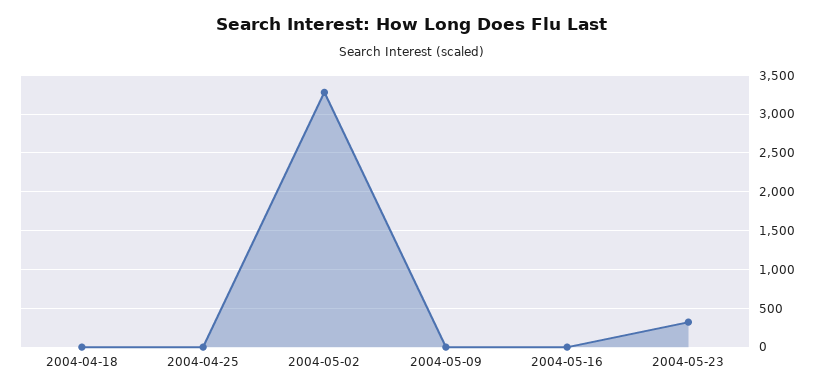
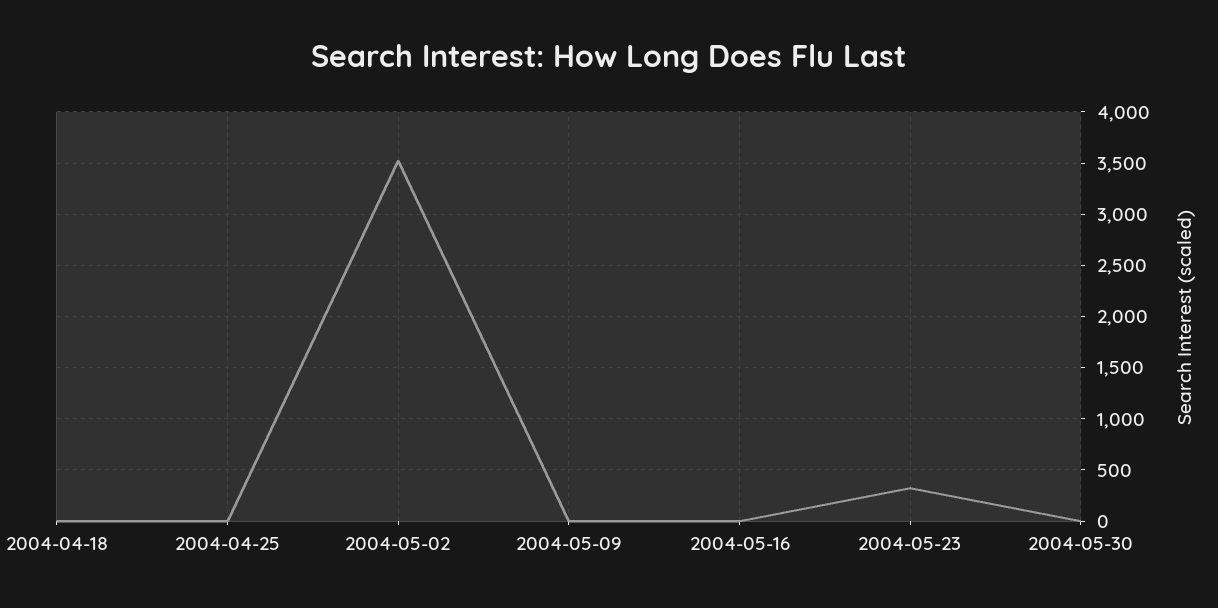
2004-05-02: 3300 -> 3500
2004-05-30: none -> 0

